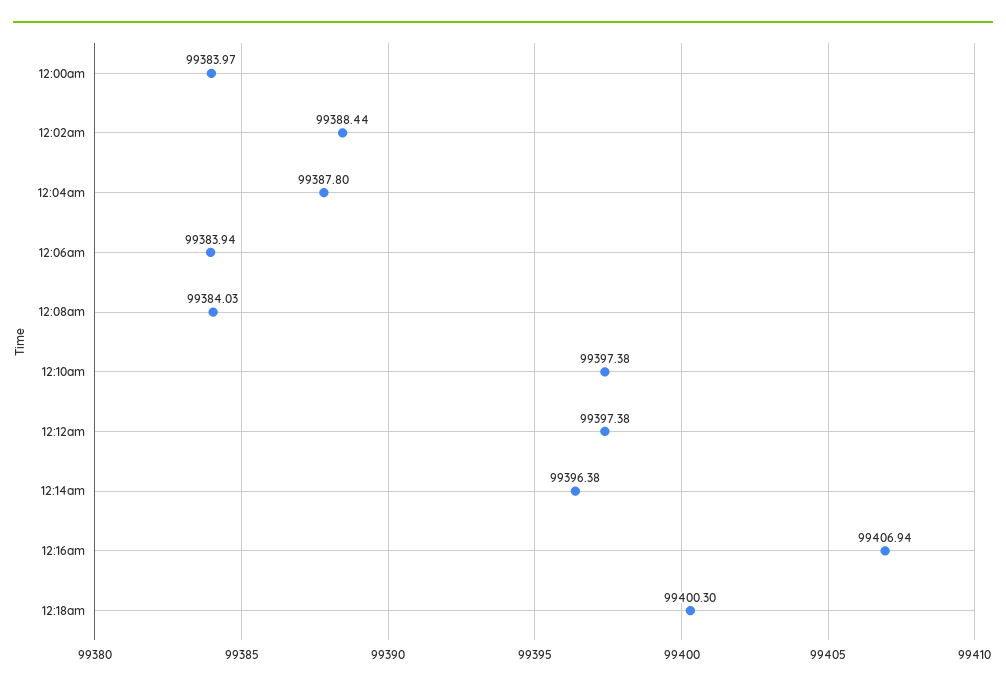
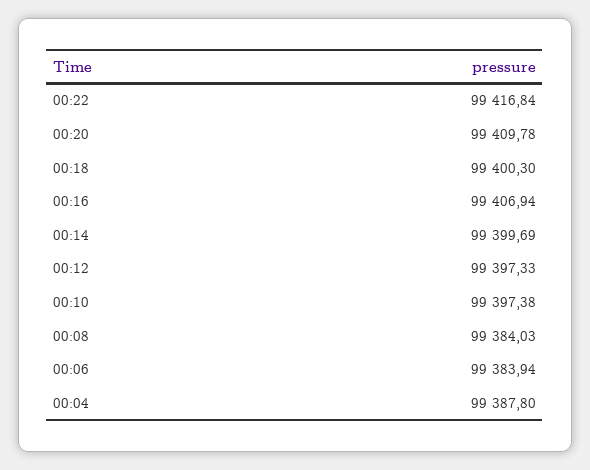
12:00am: 99383.97 -> none
12:02am: 99388.44 -> none
12:12am: 99397.38 -> 99397.33
12:14am: 99396.38 -> 99399.69
00:22: none -> 99416.84
00:20: none -> 99409.78

